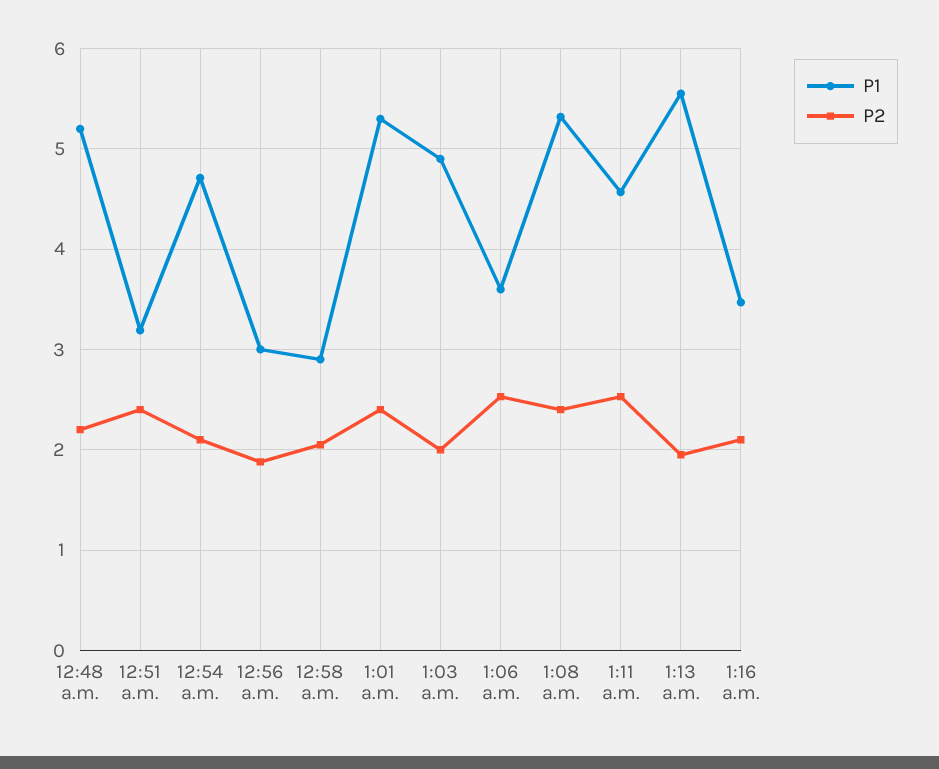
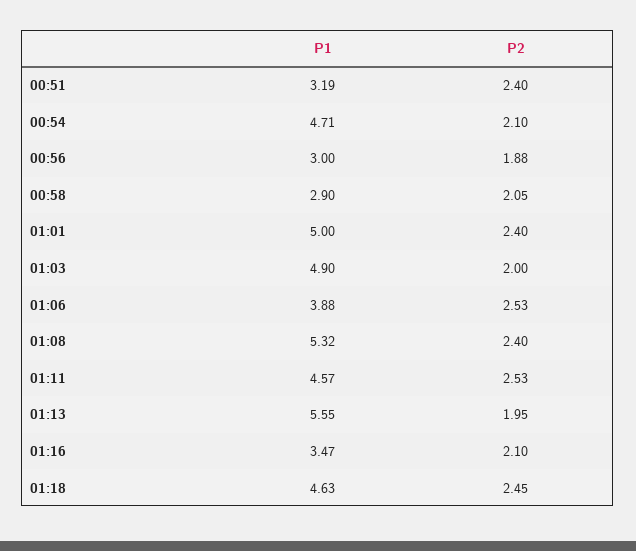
P1, 12:48 a.m.: 5.2 -> none
P2, 12:48 a.m.: 2.2 -> none
P1, 1:01 a.m.: 5.3 -> 5
P1, 1:06 a.m.: 3.6 -> 3.88
P1, 01:18: none -> 4.63
P2, 01:18: none -> 2.45

